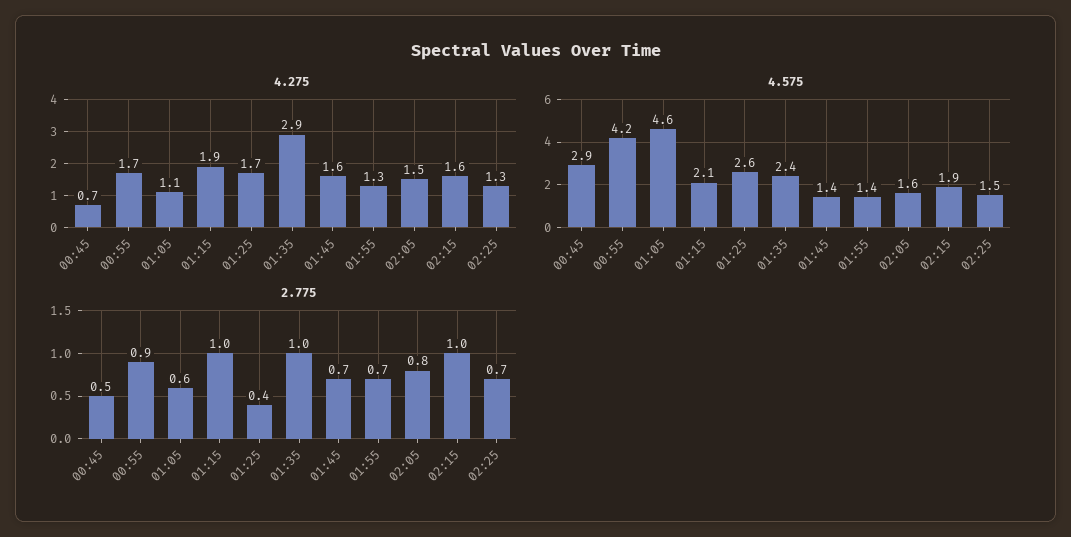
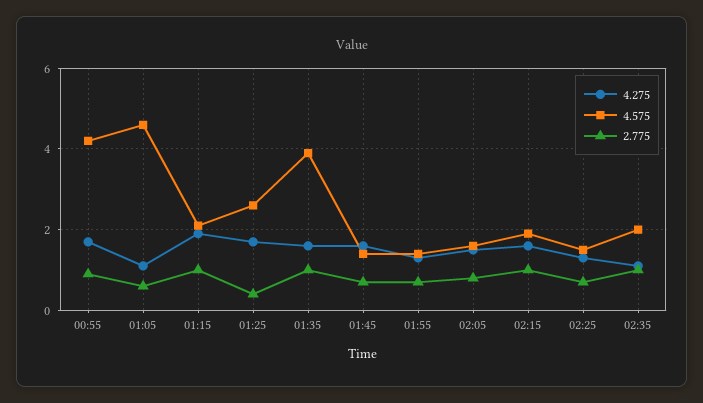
4.275, 00:45: 0.7 -> none
4.275, 01:35: 2.9 -> 1.5
4.575, 00:45: 2.9 -> none
4.575, 01:35: 2.4 -> 4
2.775, 00:45: 0.5 -> none
4.275, 02:35: none -> 1
4.575, 02:35: none -> 2
2.775, 02:35: none -> 1

